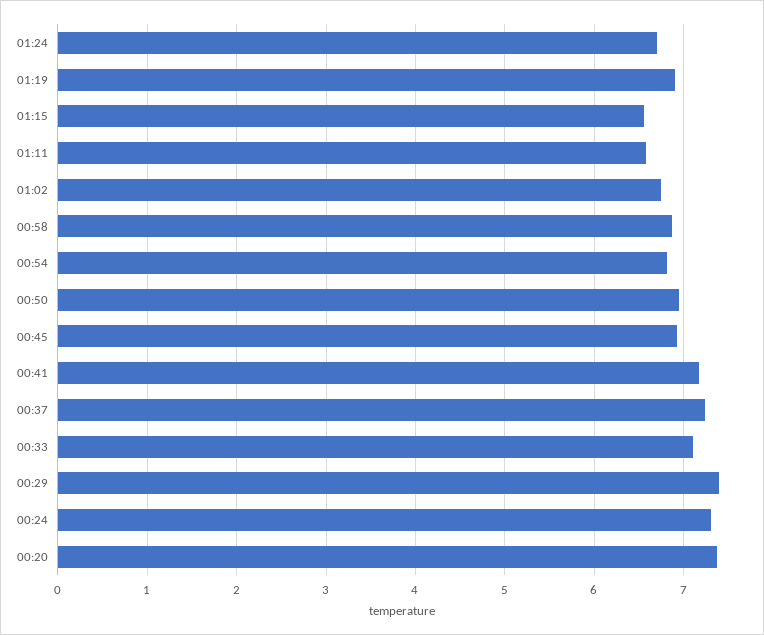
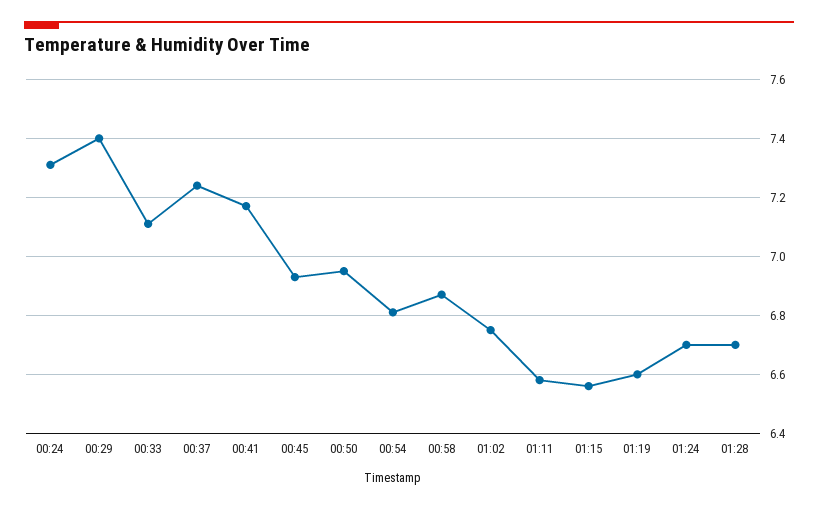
01:19: 6.9 -> 6.6
00:20: 7.4 -> none
01:28: none -> 6.7

